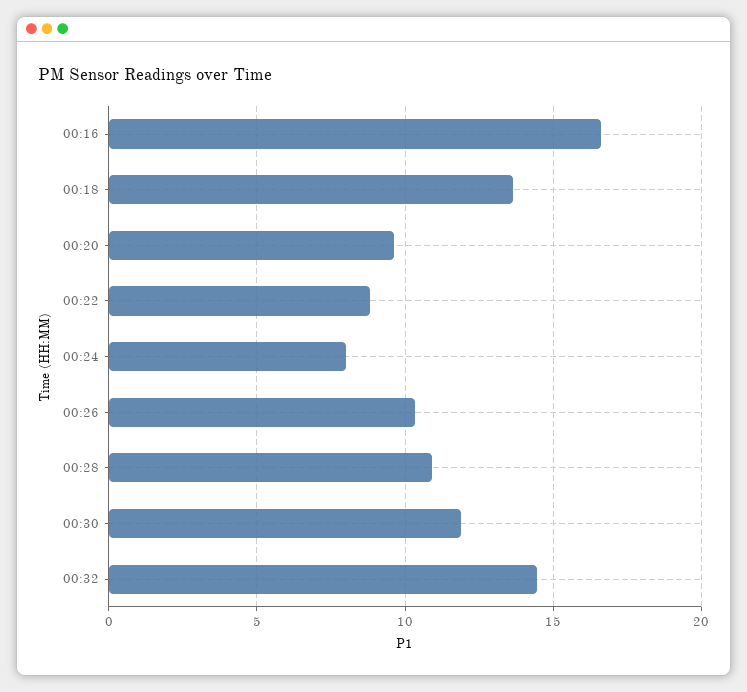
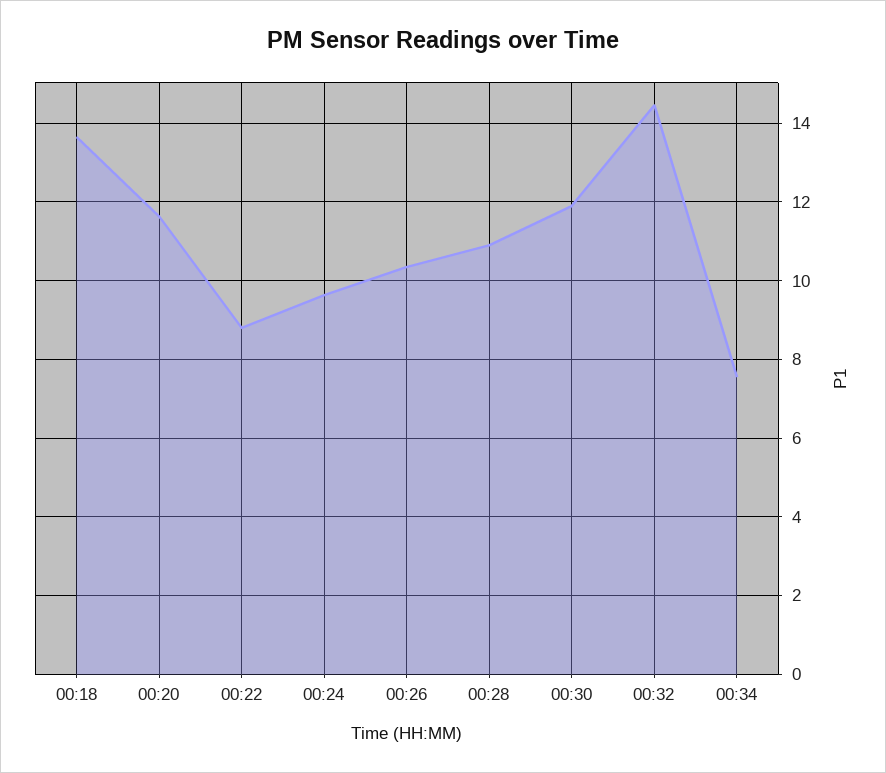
00:16: 16.5 -> none
00:20: 9.5 -> 11.6
00:24: 8 -> 9.6
00:34: none -> 7.6

